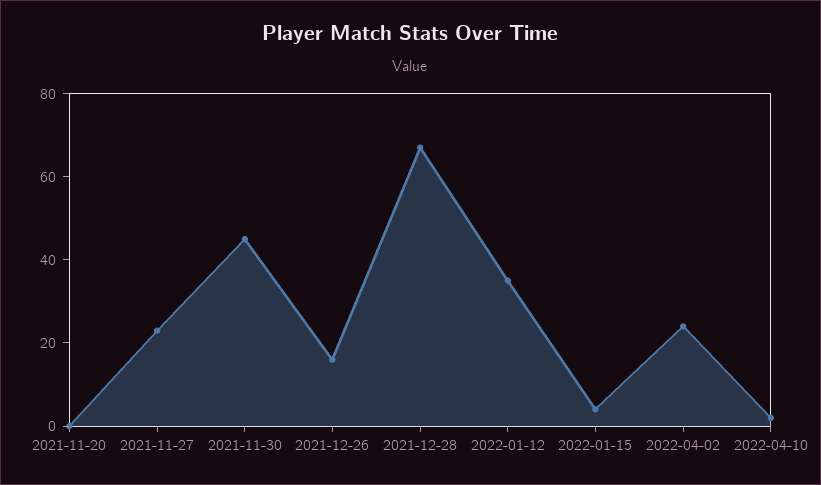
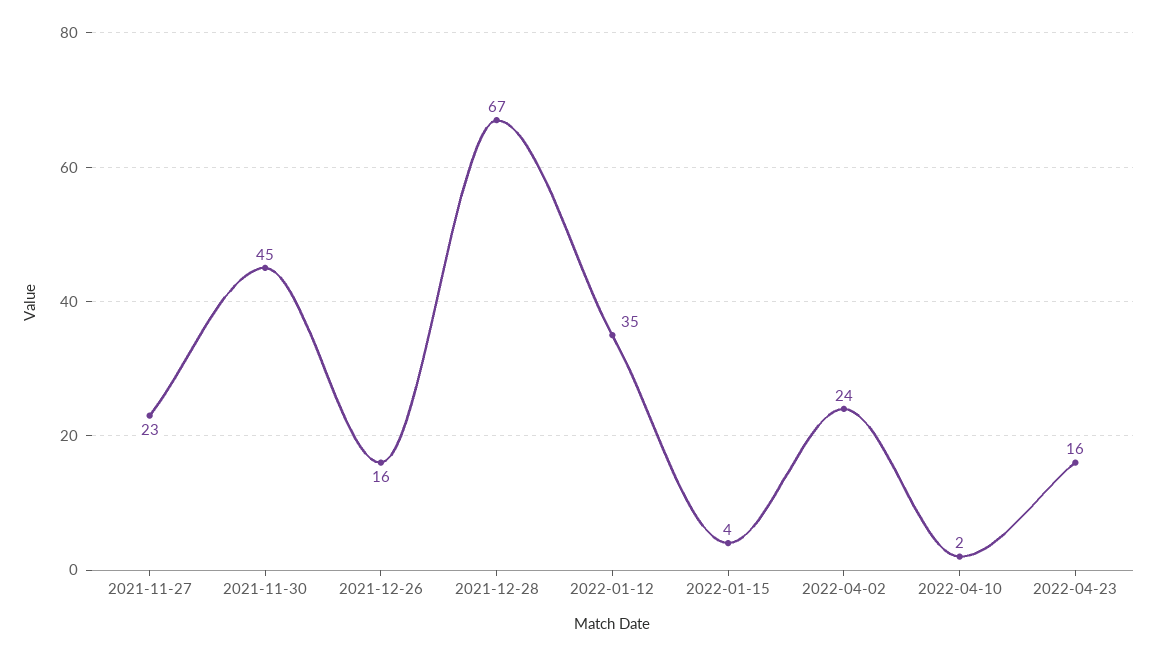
2021-11-20: 0 -> none
2022-04-23: none -> 16

